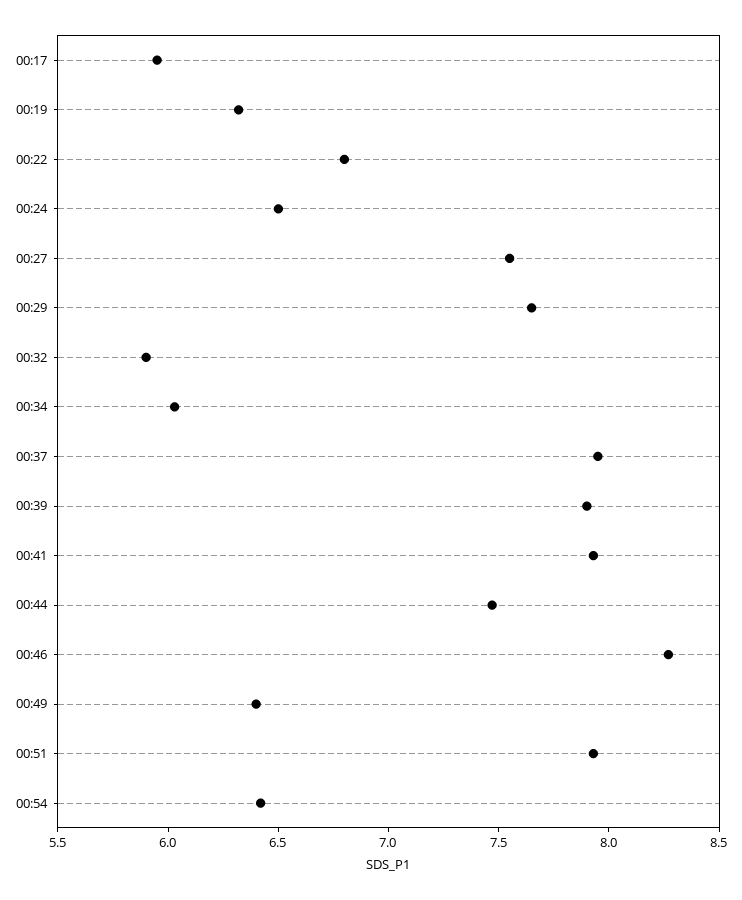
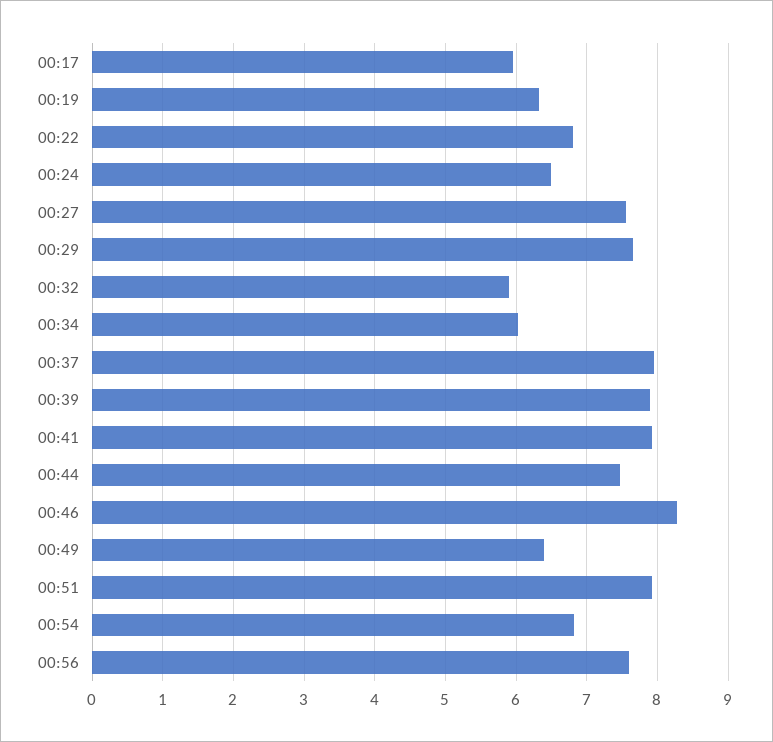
00:54: 6.4 -> 6.8
00:56: none -> 7.6

